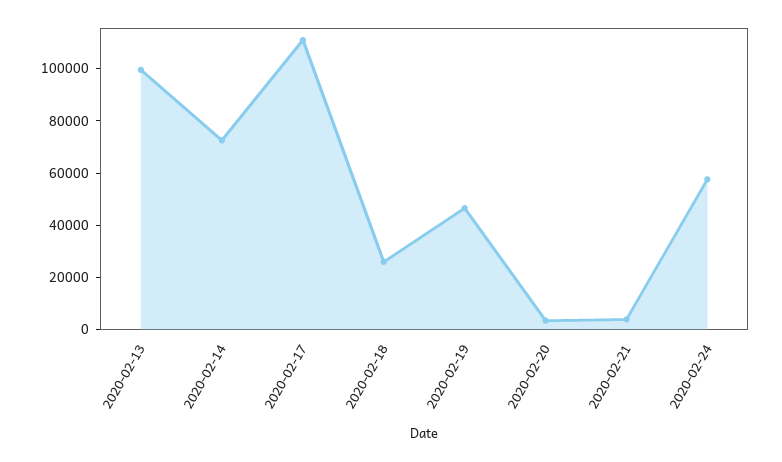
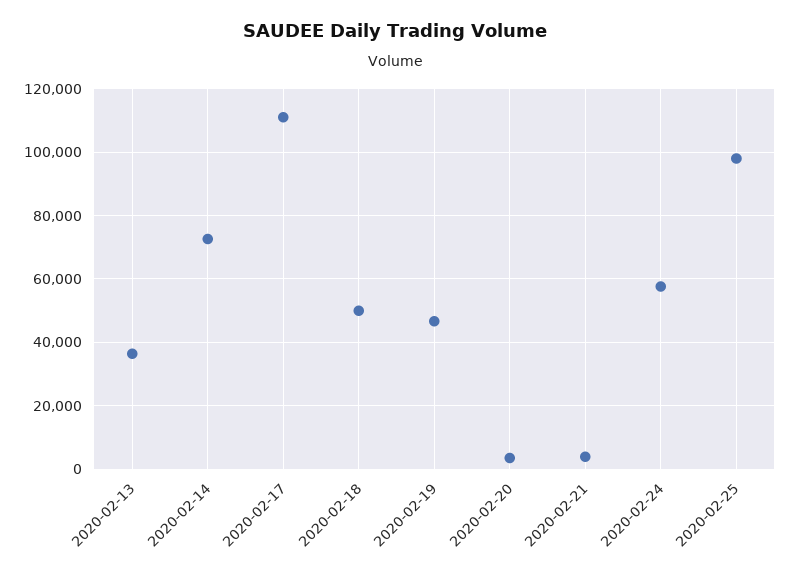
2020-02-13: 100000 -> 36000
2020-02-18: 25000 -> 50000
2020-02-25: none -> 98000

